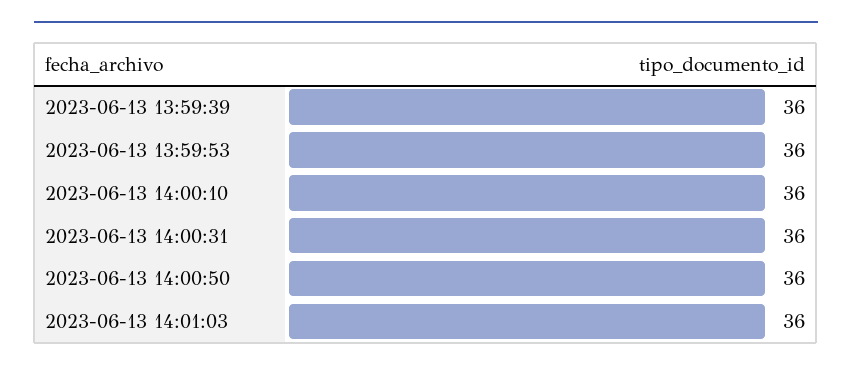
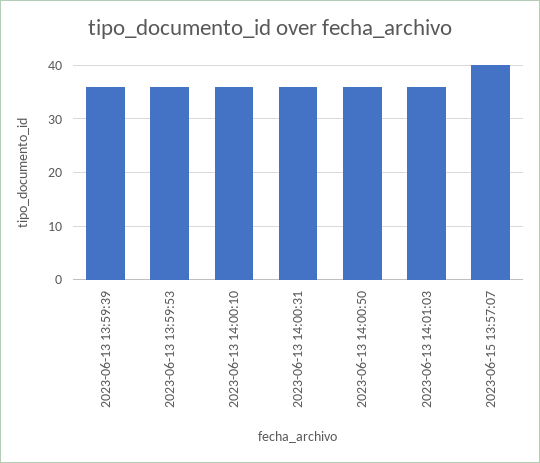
2023-06-15 13:57:07: none -> 40

